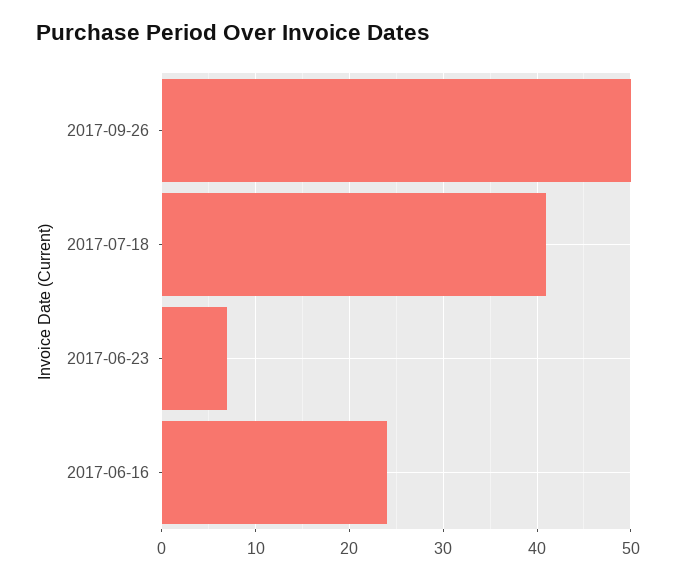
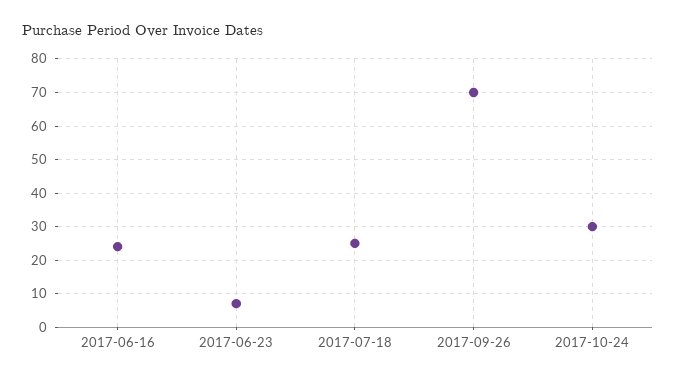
2017-09-26: 50 -> 70
2017-07-18: 41 -> 25
2017-10-24: none -> 30

